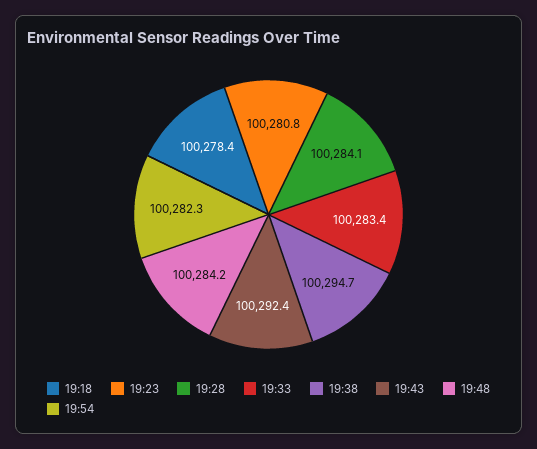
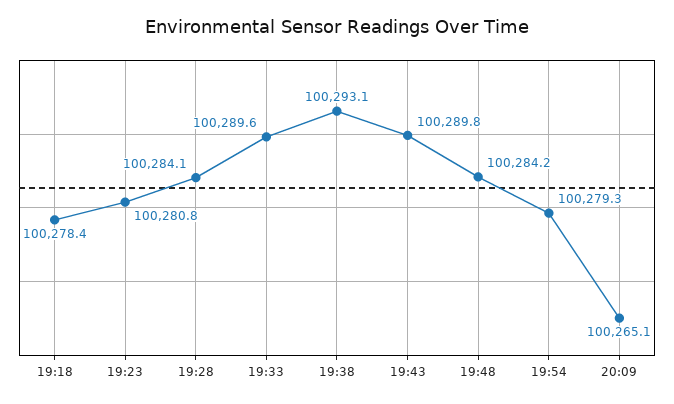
19:33: 100283.4 -> 100289.6
19:38: 100294.7 -> 100293.1
19:43: 100292.4 -> 100289.8
19:54: 100282.3 -> 100279.3
20:09: none -> 100265.1

